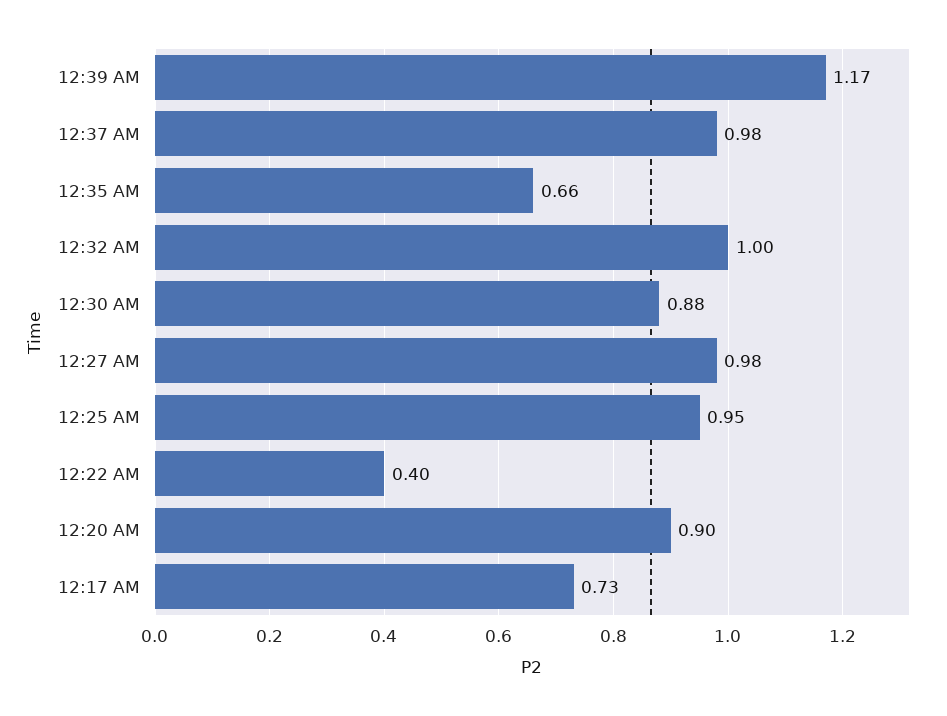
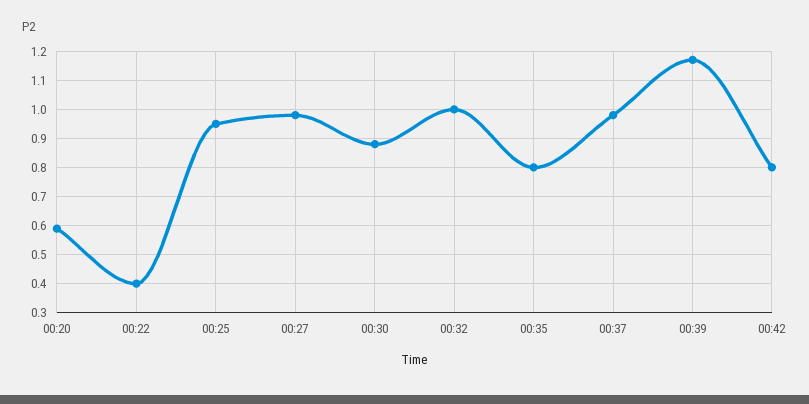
12:35 AM: 0.66 -> 0.8
12:20 AM: 0.9 -> 0.6
12:17 AM: 0.73 -> none
00:42: none -> 0.8

